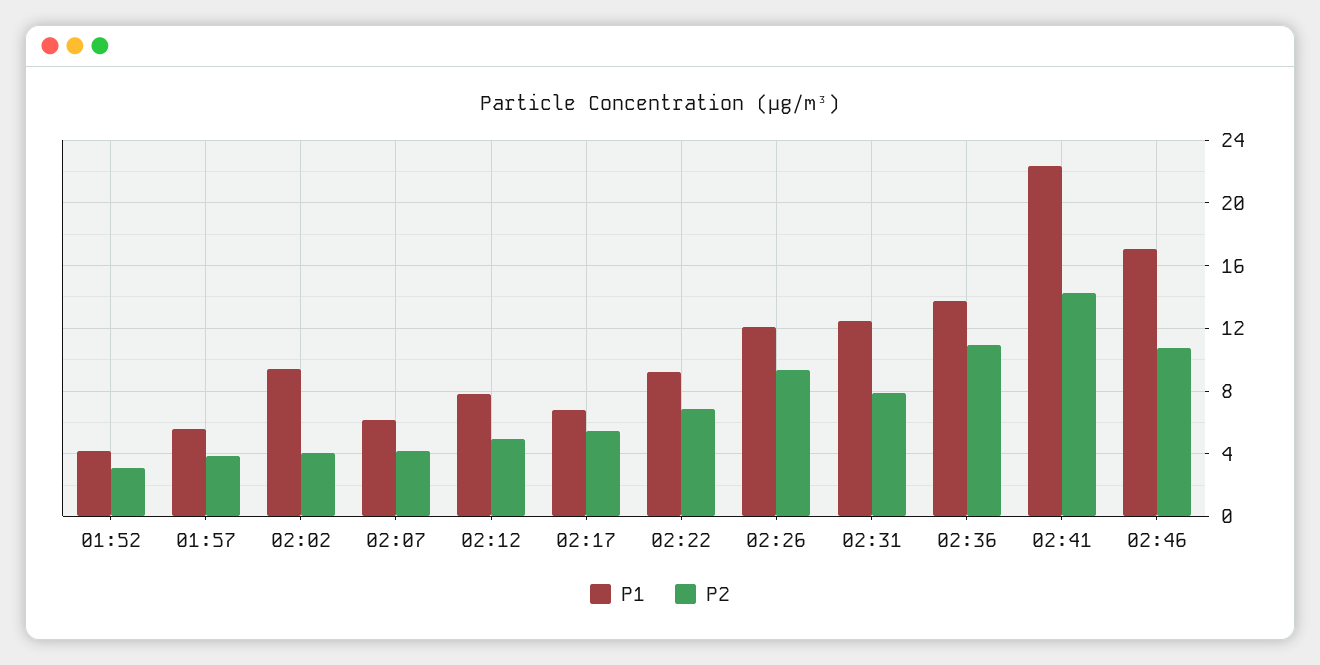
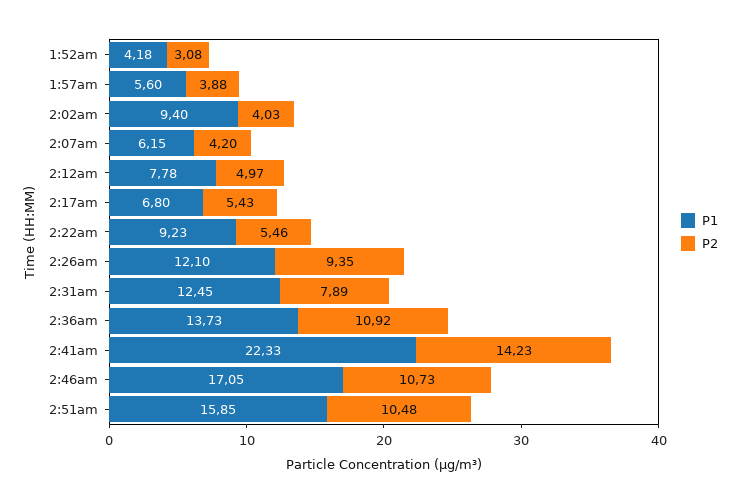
P2, 02:22: 7 -> 5.46
P1, 2:51am: none -> 15.85
P2, 2:51am: none -> 10.48

